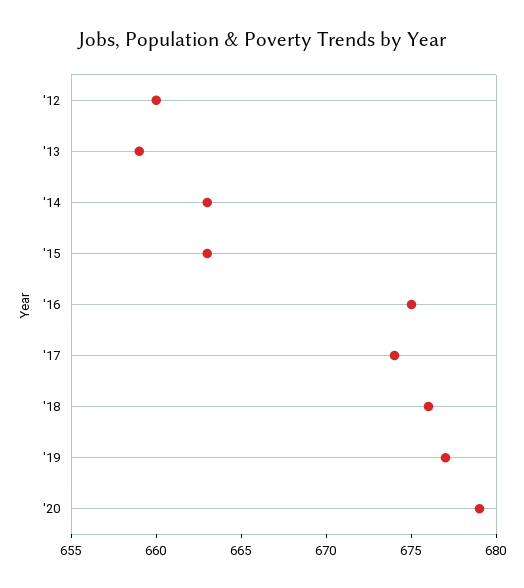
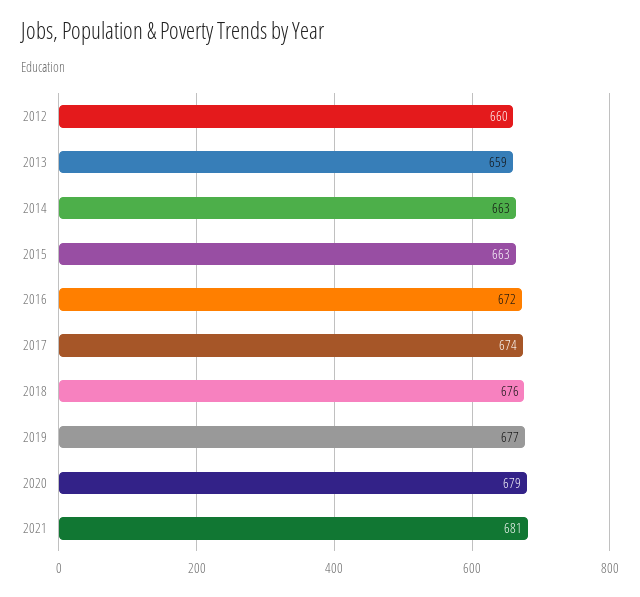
'16: 675 -> 672
2021: none -> 681

